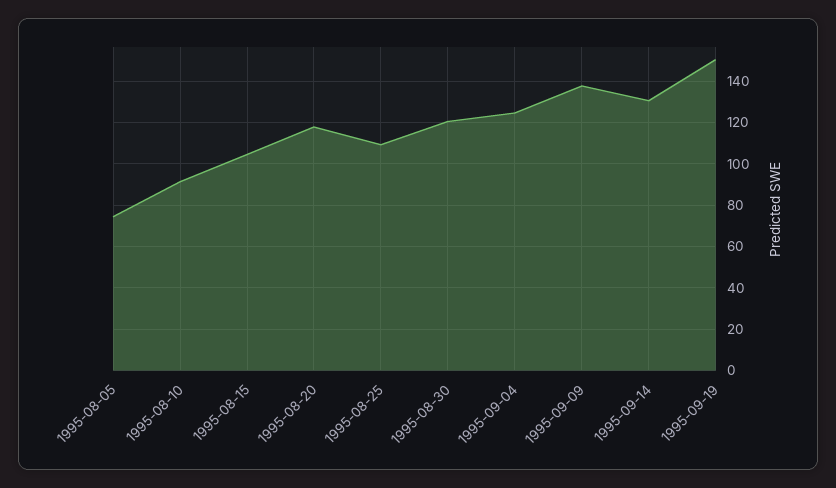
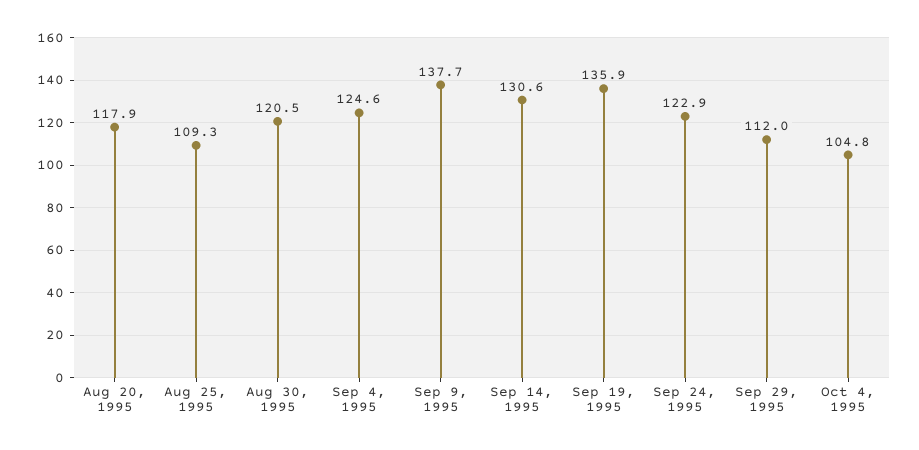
1995-08-05: 75 -> none
1995-08-10: 90 -> none
1995-08-15: 105 -> none
1995-09-19: 150 -> 135.9
Sep 24, 1995: none -> 122.9
Sep 29, 1995: none -> 112
Oct 4, 1995: none -> 104.8

